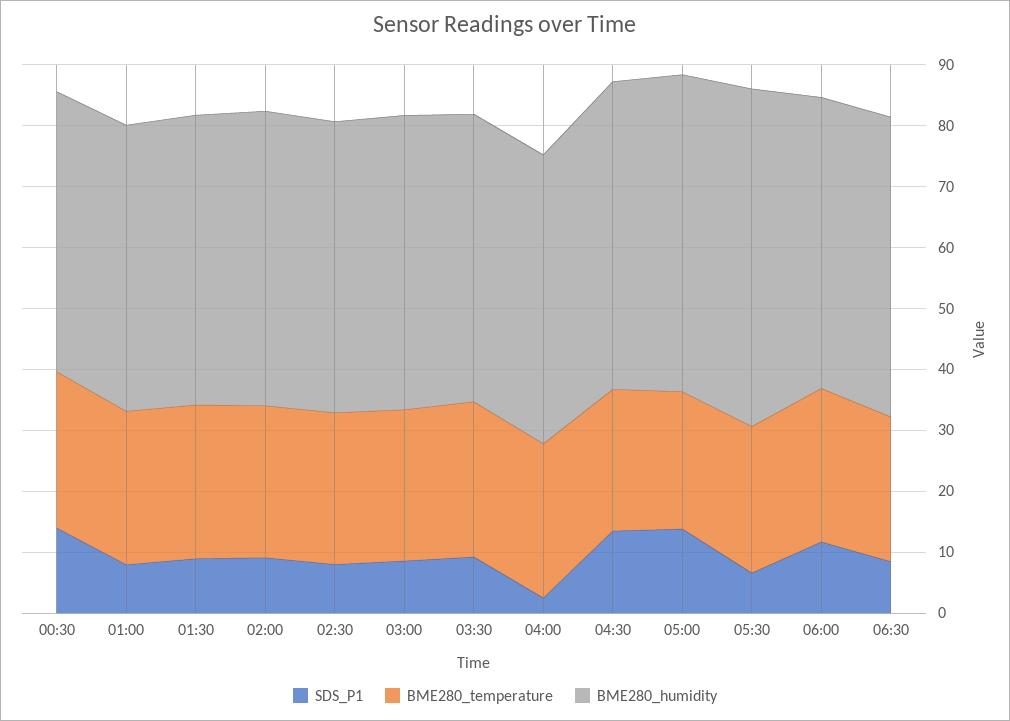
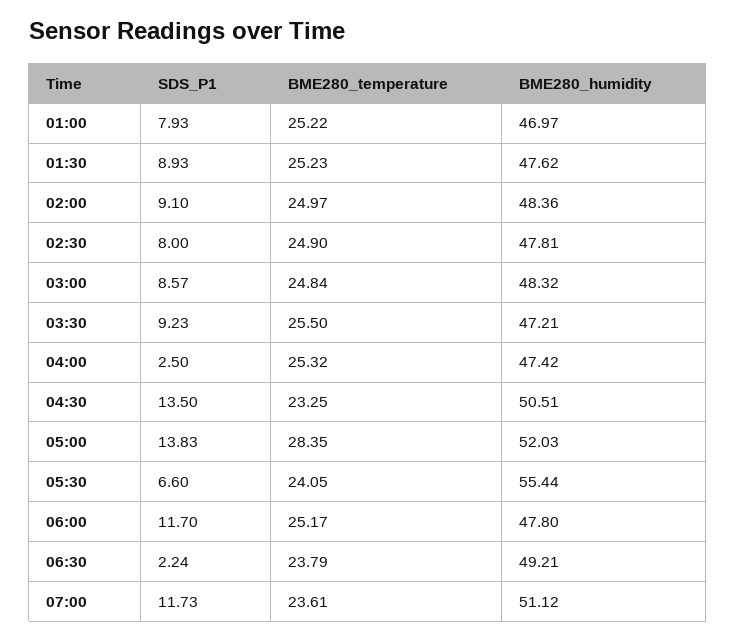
SDS_P1, 00:30: 14 -> none
BME280_temperature, 00:30: 26 -> none
BME280_humidity, 00:30: 46 -> none
BME280_temperature, 05:00: 22 -> 28.35
SDS_P1, 06:30: 8 -> 2.24
SDS_P1, 07:00: none -> 11.73
BME280_temperature, 07:00: none -> 23.61
BME280_humidity, 07:00: none -> 51.12

